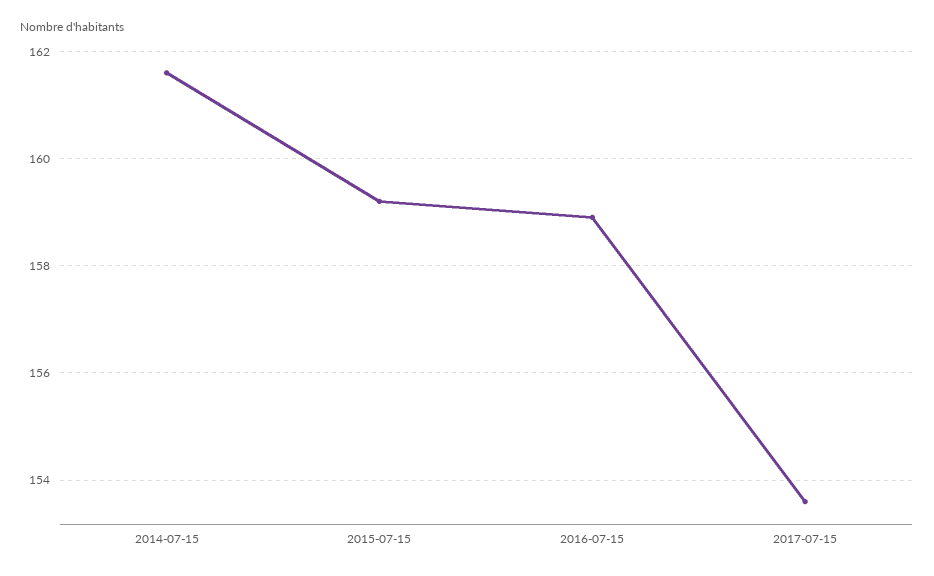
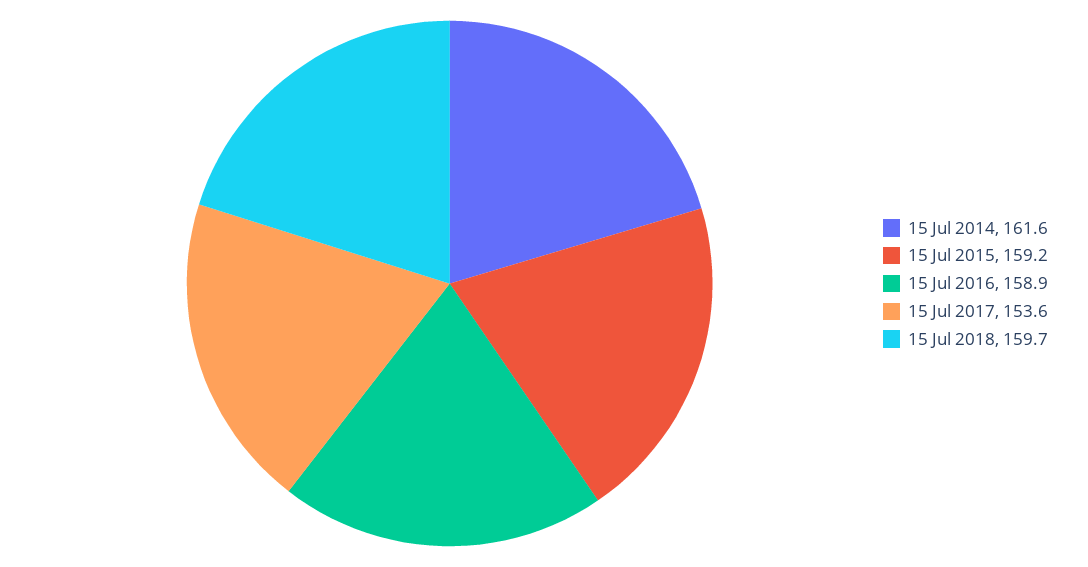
15 Jul 2018: none -> 159.7

